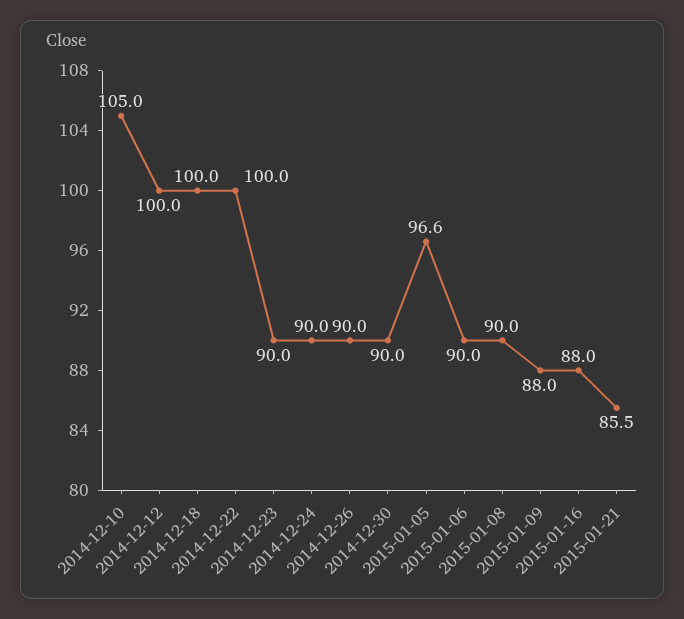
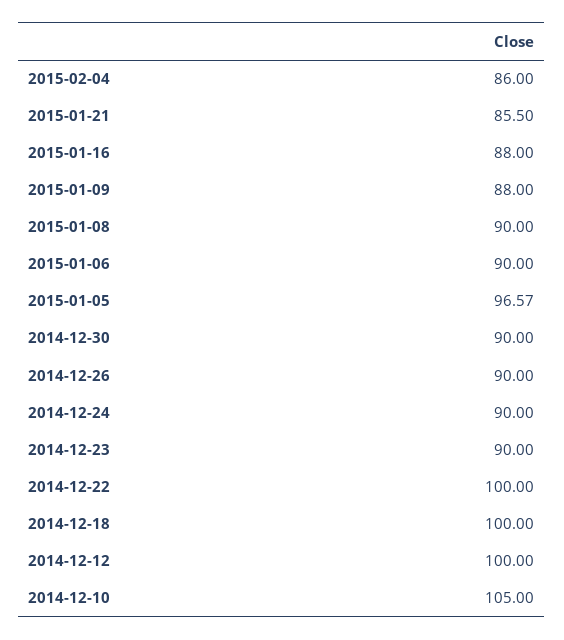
2015-02-04: none -> 86

